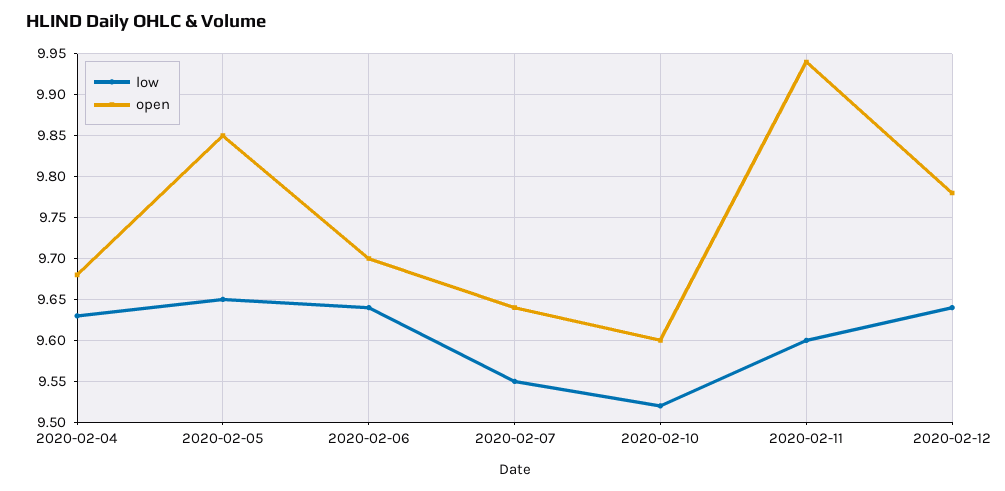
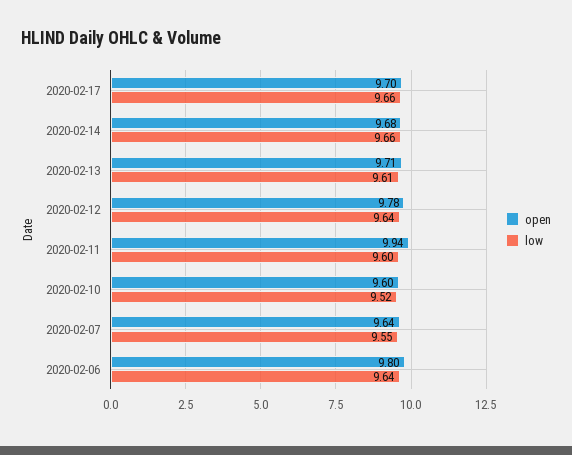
low, 2020-02-04: 9.63 -> none
open, 2020-02-04: 9.68 -> none
low, 2020-02-05: 9.65 -> none
open, 2020-02-05: 9.85 -> none
open, 2020-02-06: 9.7 -> 9.8
open, 2020-02-17: none -> 9.7
low, 2020-02-17: none -> 9.66
open, 2020-02-14: none -> 9.68
low, 2020-02-14: none -> 9.66
open, 2020-02-13: none -> 9.71
low, 2020-02-13: none -> 9.61

